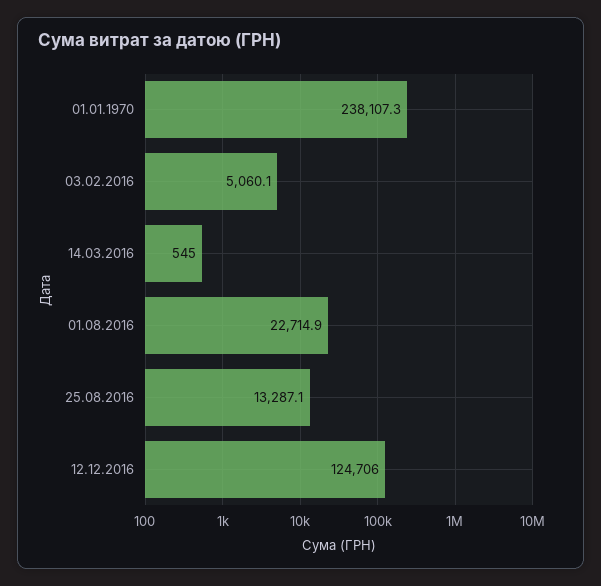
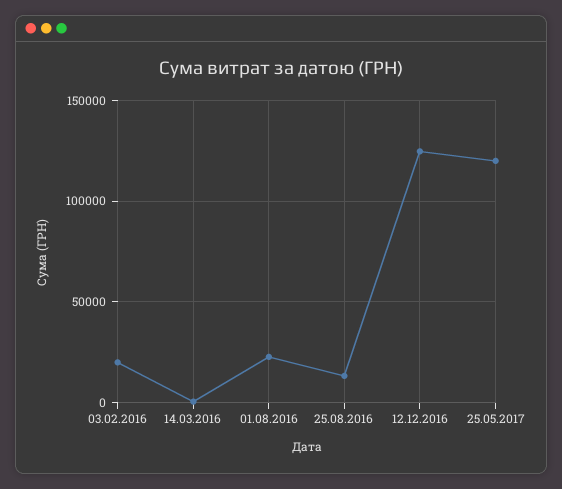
01.01.1970: 238107.3 -> none
03.02.2016: 5060.1 -> 20000
25.05.2017: none -> 120000

